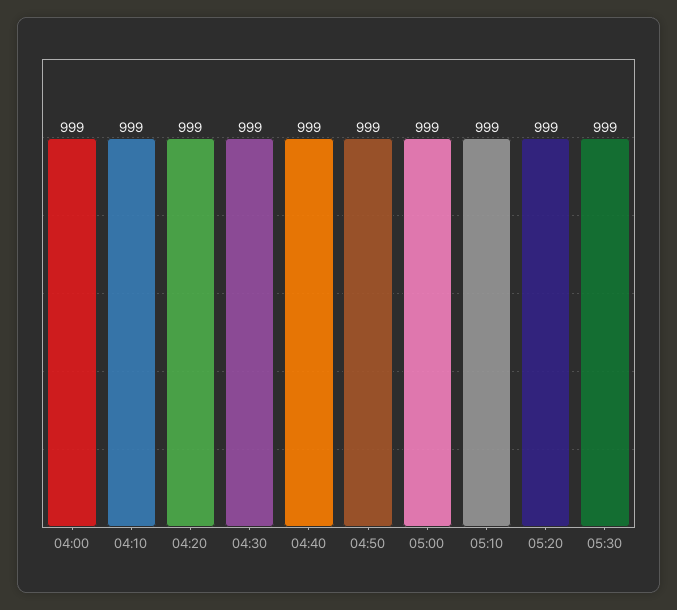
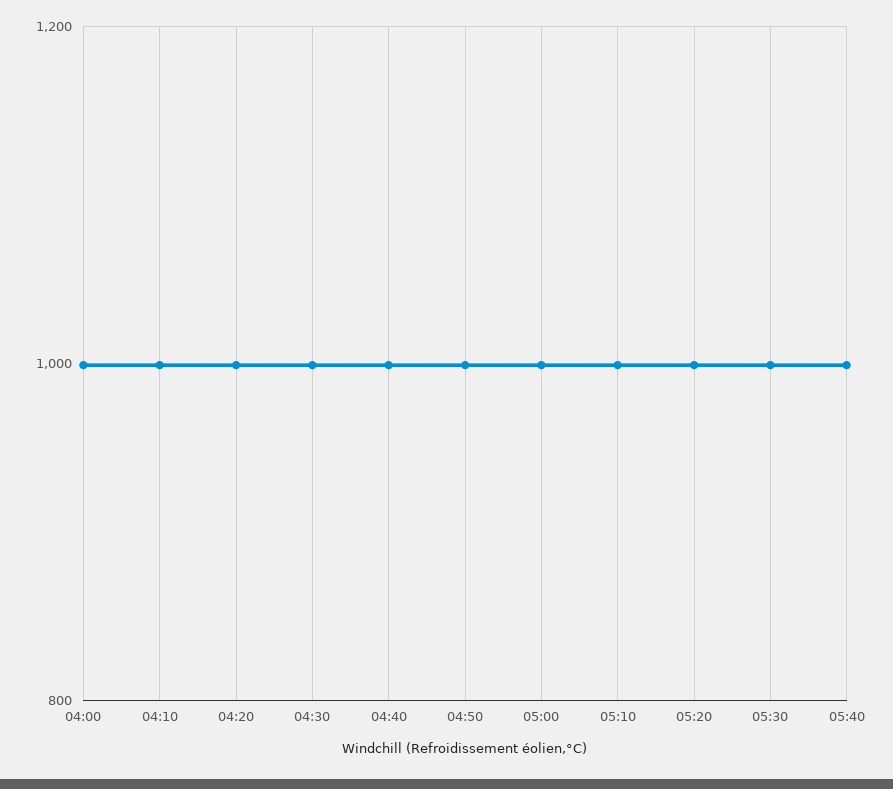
05:40: none -> 1000

